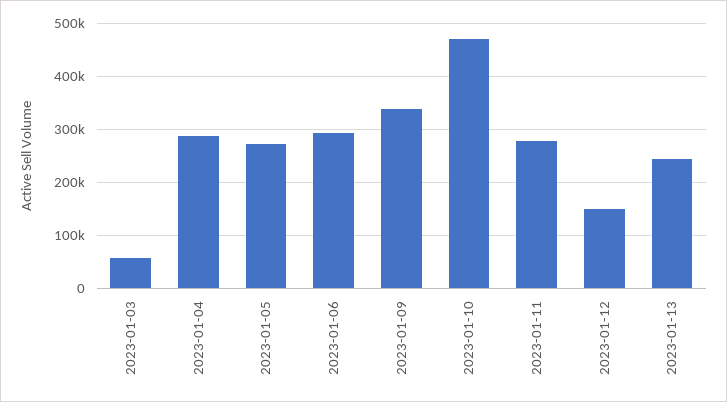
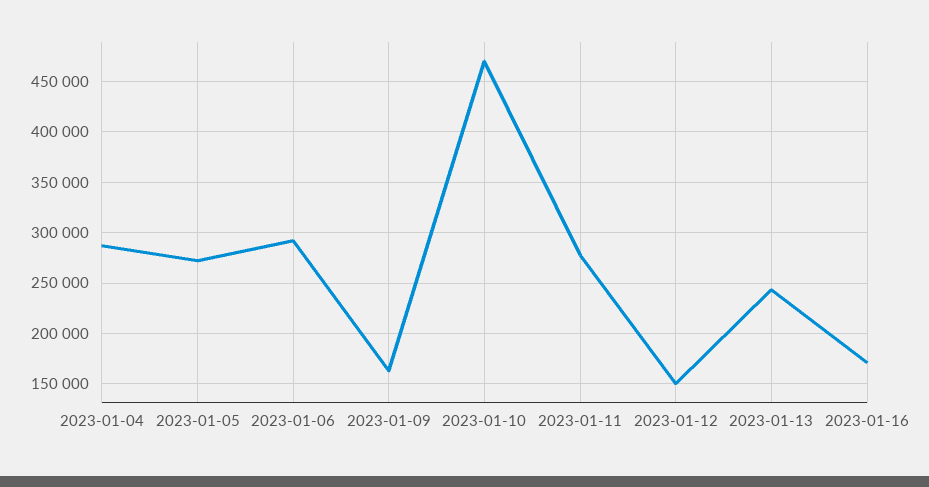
2023-01-03: 60000 -> none
2023-01-09: 340000 -> 160000
2023-01-16: none -> 170000

